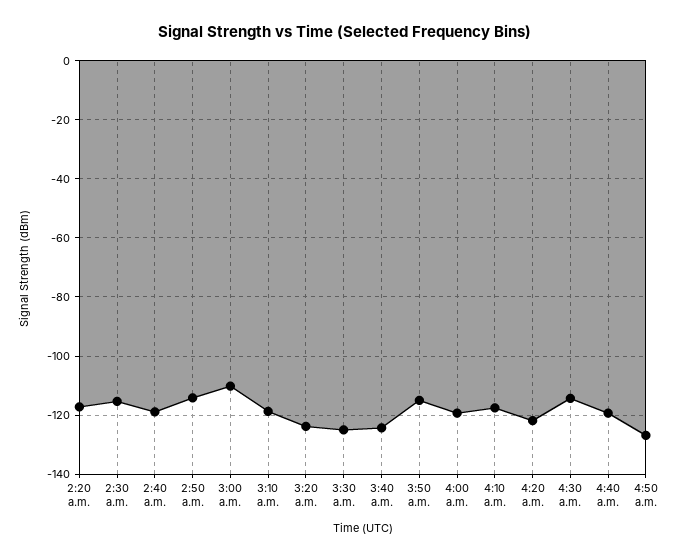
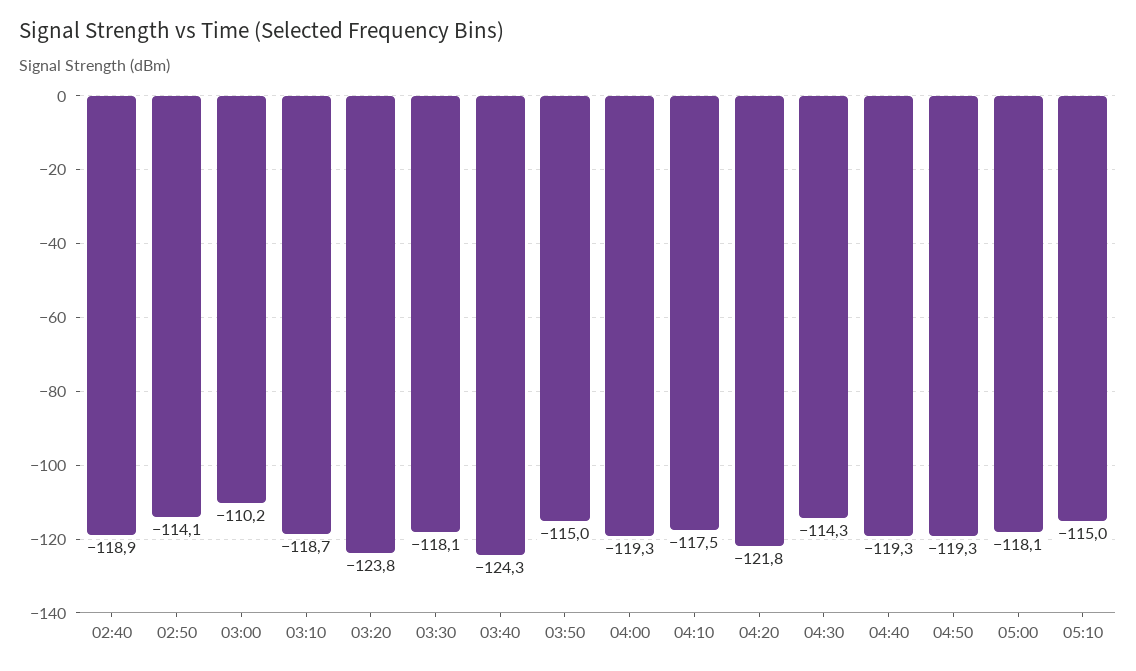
2:20 a.m.: -117.5 -> none
2:30 a.m.: -115 -> none
3:30 a.m.: -125 -> -118.1
4:50 a.m.: -127.5 -> -119.3
05:00: none -> -118.1
05:10: none -> -115

